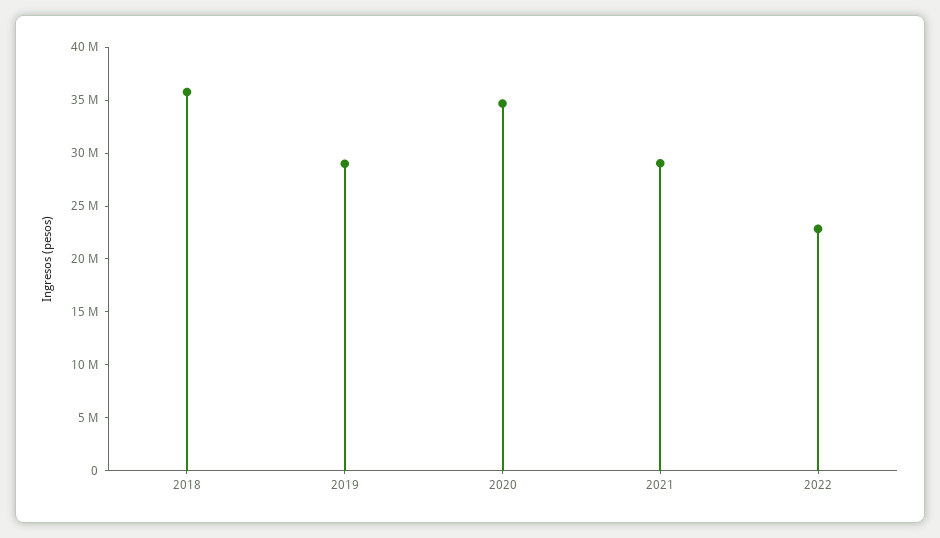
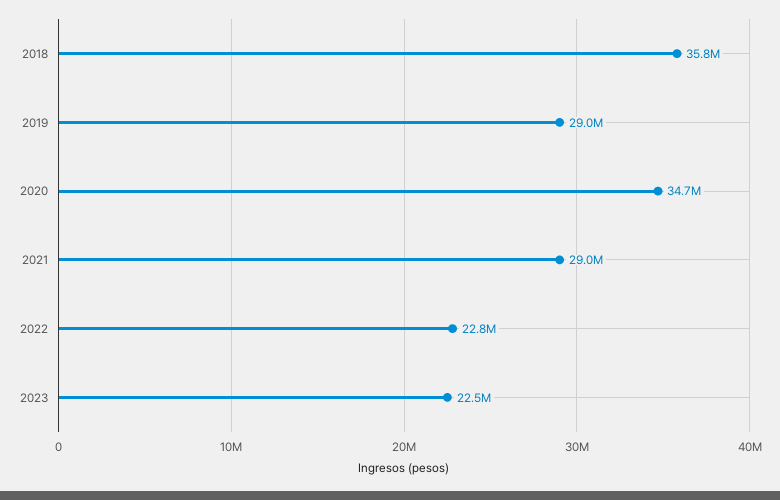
2023: none -> 22500000

